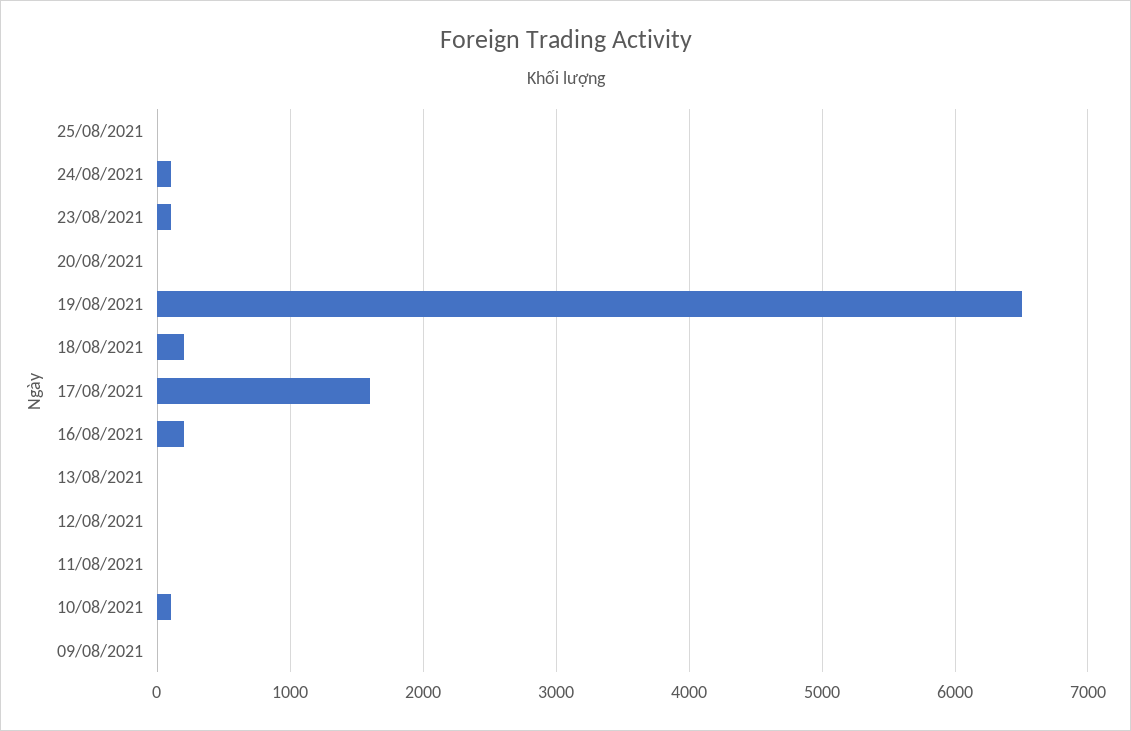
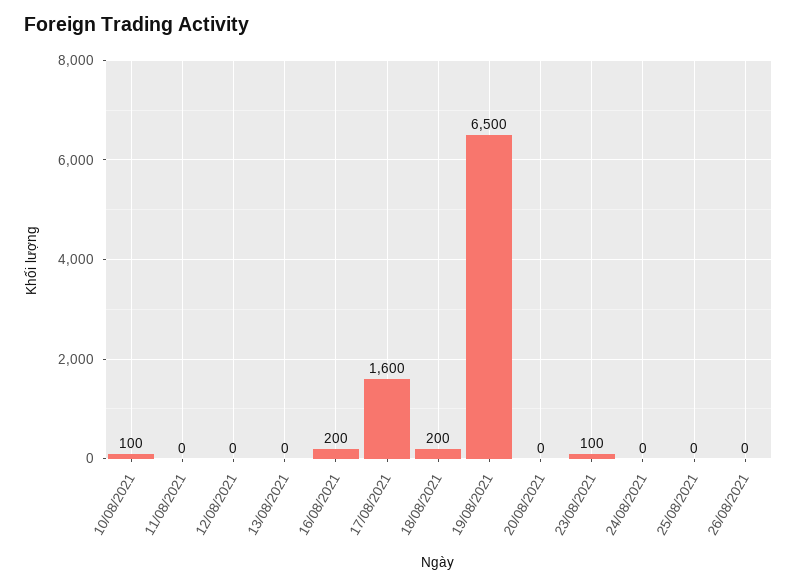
24/08/2021: 100 -> 0
09/08/2021: 0 -> none
26/08/2021: none -> 0

